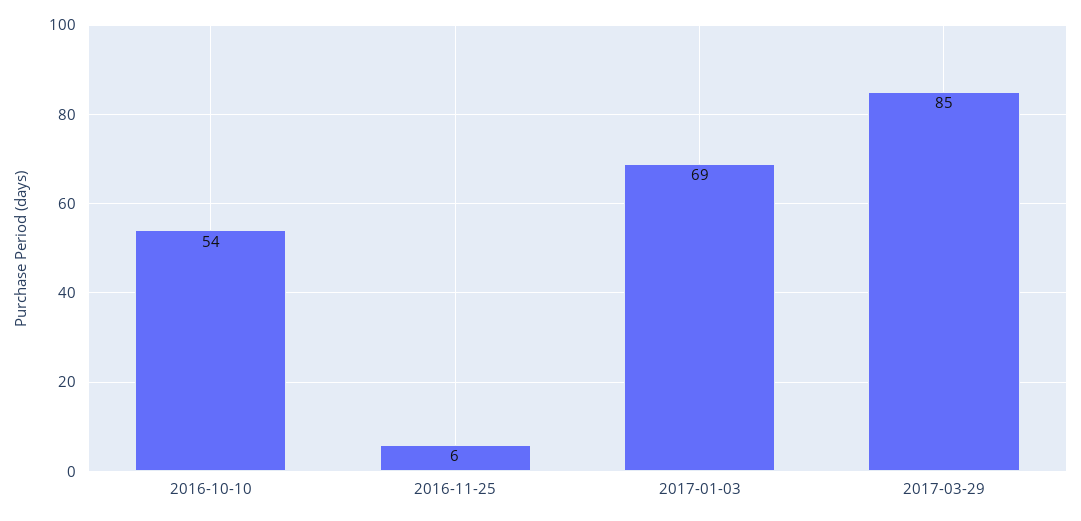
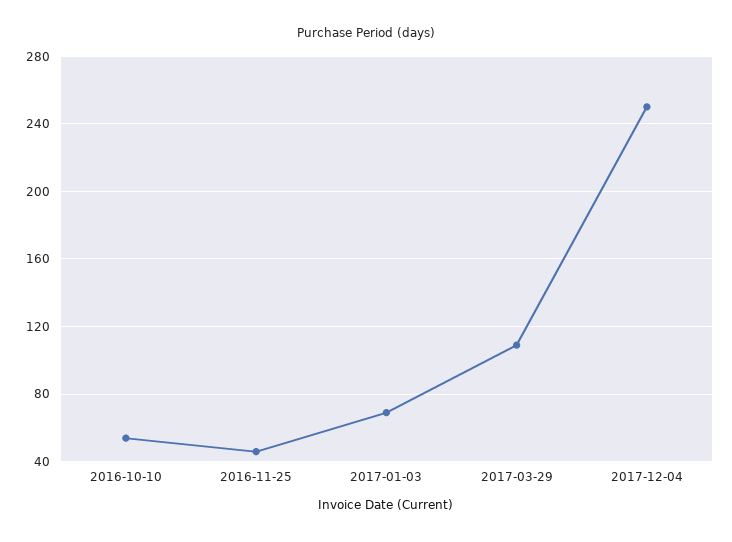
2016-11-25: 6 -> 45
2017-03-29: 85 -> 110
2017-12-04: none -> 250

